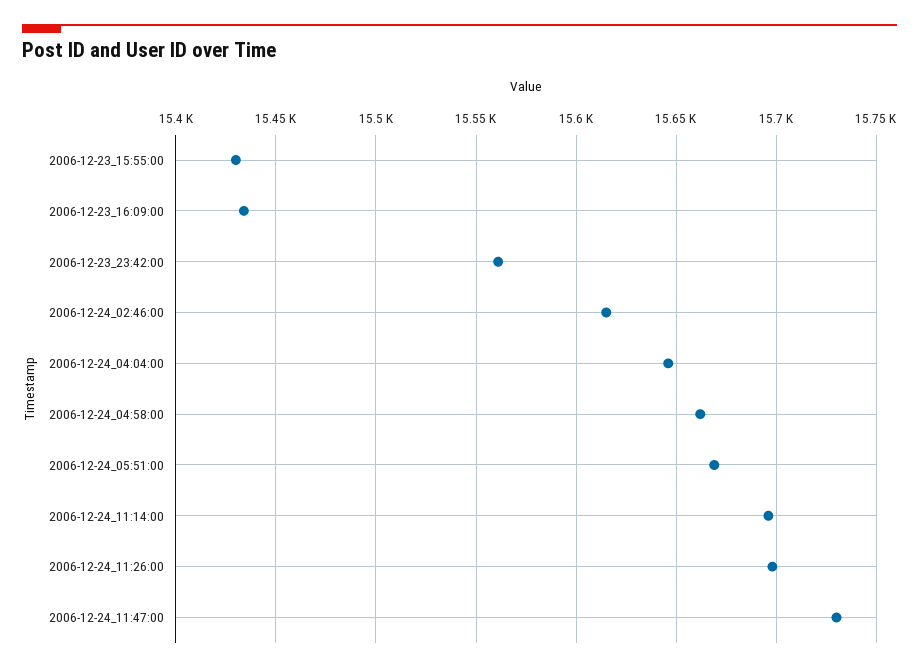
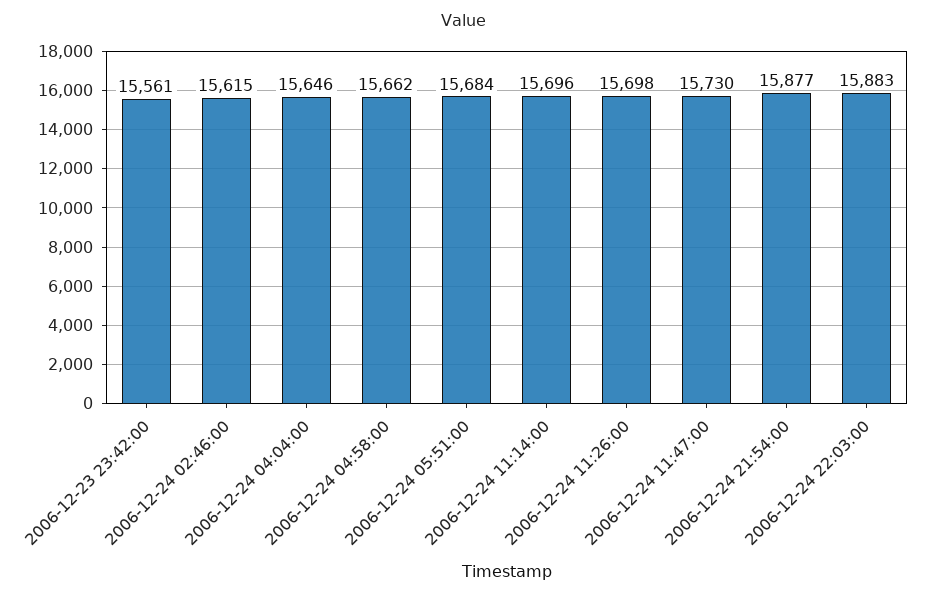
2006-12-23_15:55:00: 15430 -> none
2006-12-23_16:09:00: 15435 -> none
2006-12-24_05:51:00: 15670 -> 15684
2006-12-24 21:54:00: none -> 15877
2006-12-24 22:03:00: none -> 15883

